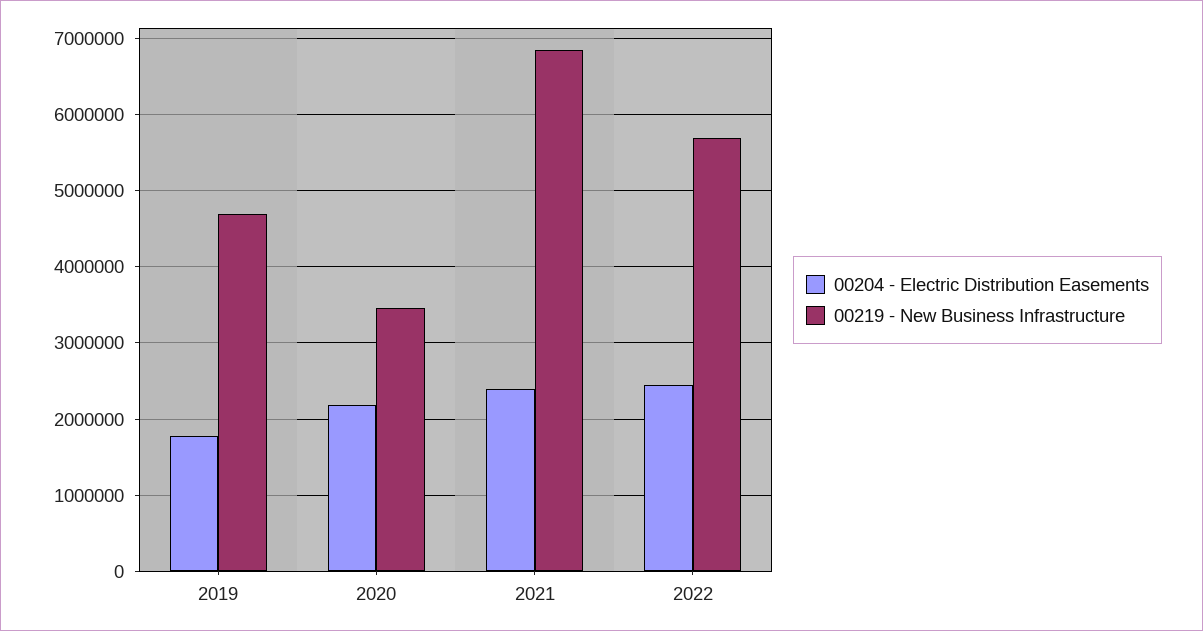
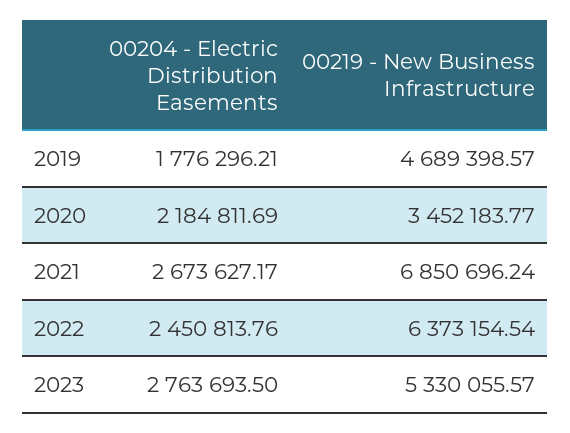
00204 - Electric Distribution Easements, 2021: 2400000 -> 2673627.17
00219 - New Business Infrastructure, 2022: 5700000 -> 6373154.54
00204 - Electric Distribution Easements, 2023: none -> 2763693.5
00219 - New Business Infrastructure, 2023: none -> 5330055.57

